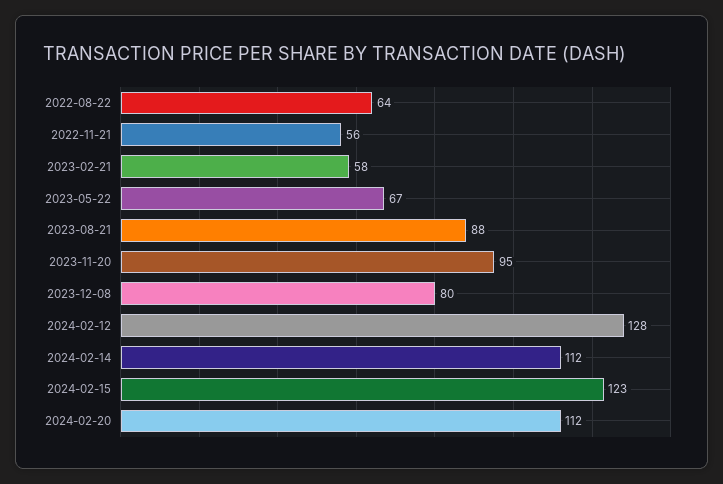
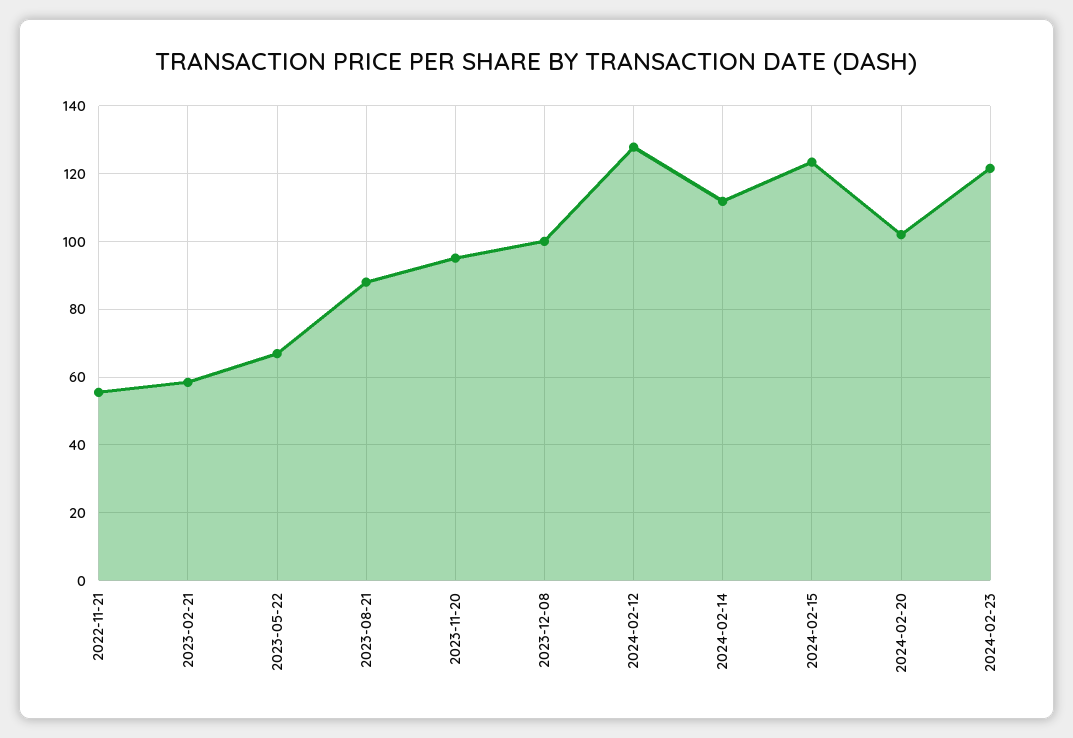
2022-08-22: 64 -> none
2023-12-08: 80 -> 100
2024-02-20: 112 -> 102
2024-02-23: none -> 122

